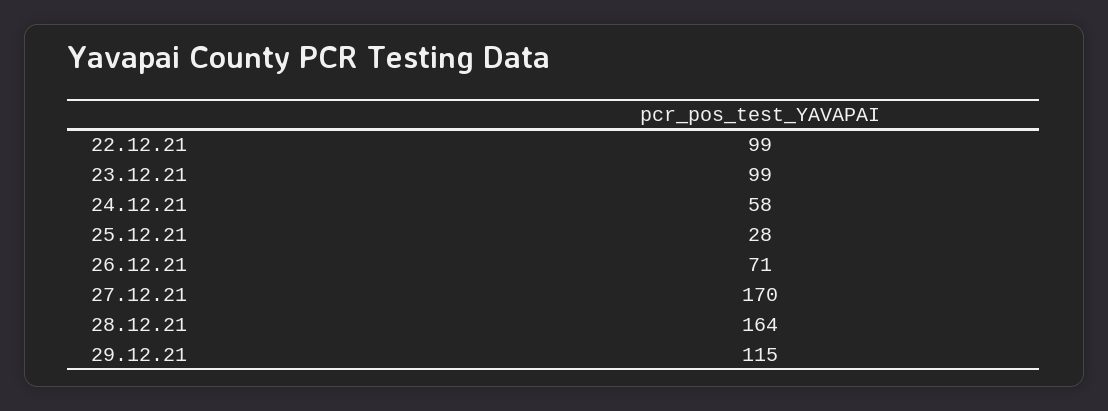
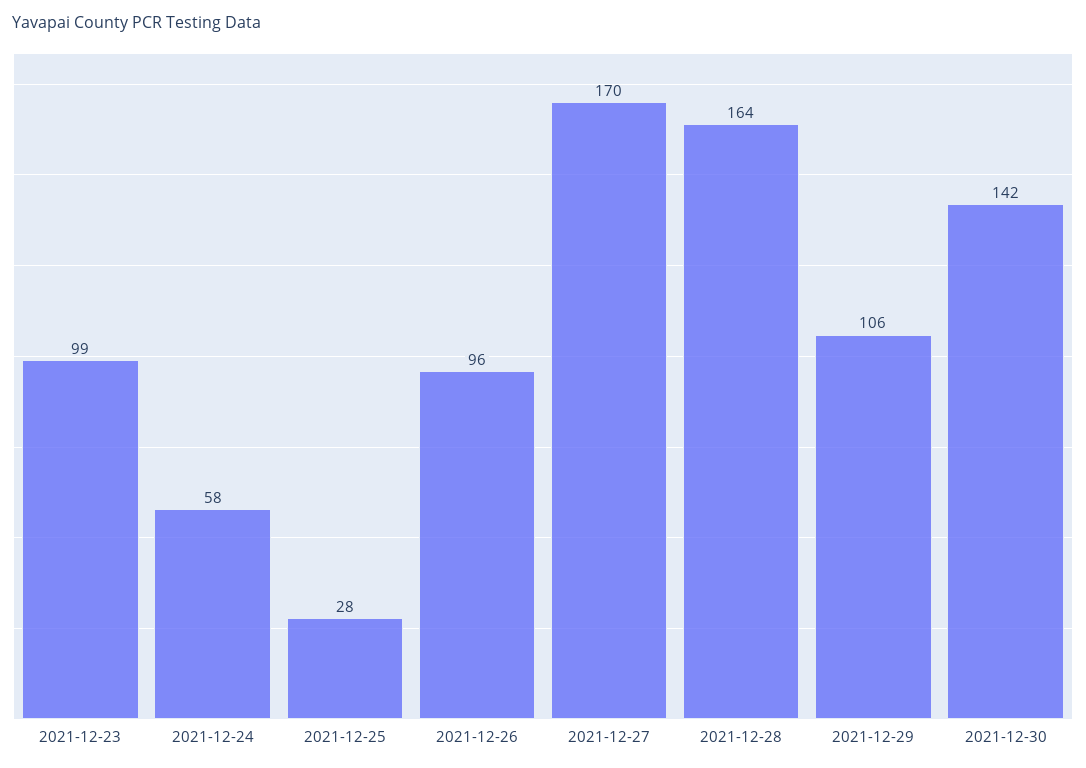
22.12.21: 99 -> none
26.12.21: 71 -> 96
29.12.21: 115 -> 106
2021-12-30: none -> 142

